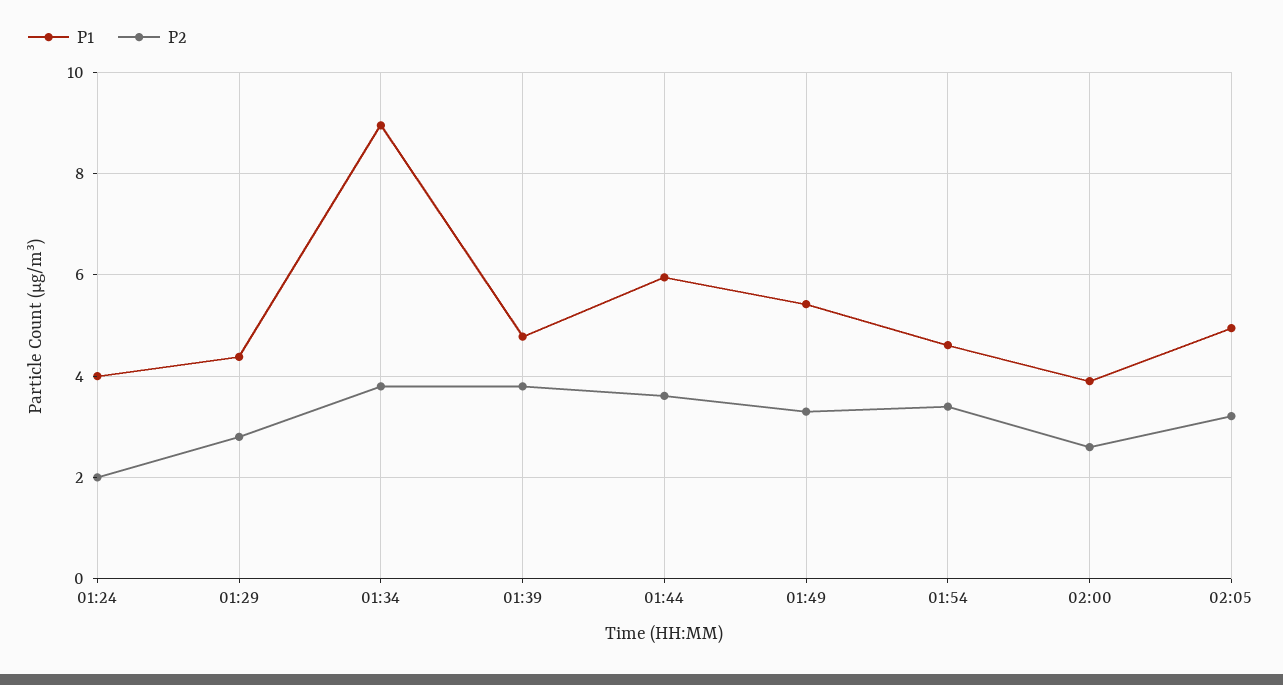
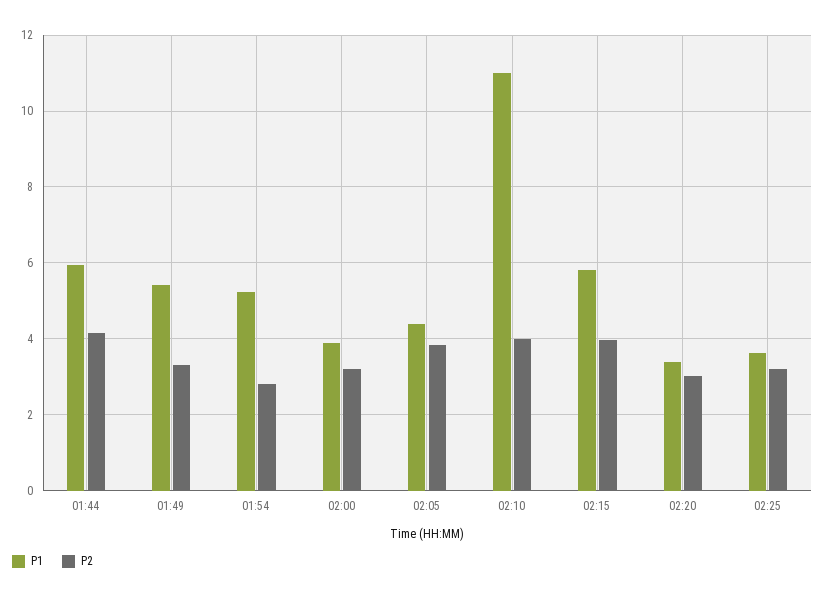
P1, 01:24: 4 -> none
P2, 01:24: 2 -> none
P1, 01:29: 4.4 -> none
P2, 01:29: 2.8 -> none
P1, 01:34: 9 -> none
P2, 01:34: 3.8 -> none
P1, 01:39: 4.8 -> none
P2, 01:39: 3.8 -> none
P2, 01:44: 3.6 -> 4.2
P1, 01:54: 4.6 -> 5.2
P2, 01:54: 3.4 -> 2.8
P2, 02:00: 2.6 -> 3.2
P1, 02:05: 5 -> 4.4
P2, 02:05: 3.2 -> 3.8
P1, 02:10: none -> 11
P2, 02:10: none -> 4
P1, 02:15: none -> 5.8
P2, 02:15: none -> 4
P1, 02:20: none -> 3.4
P2, 02:20: none -> 3
P1, 02:25: none -> 3.6
P2, 02:25: none -> 3.2

